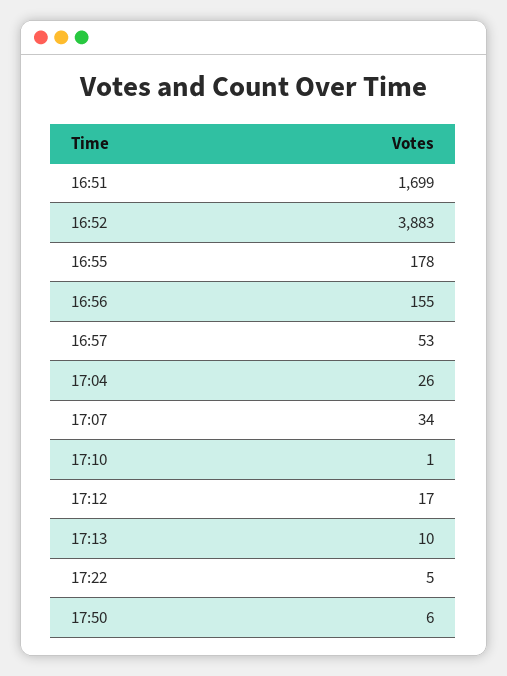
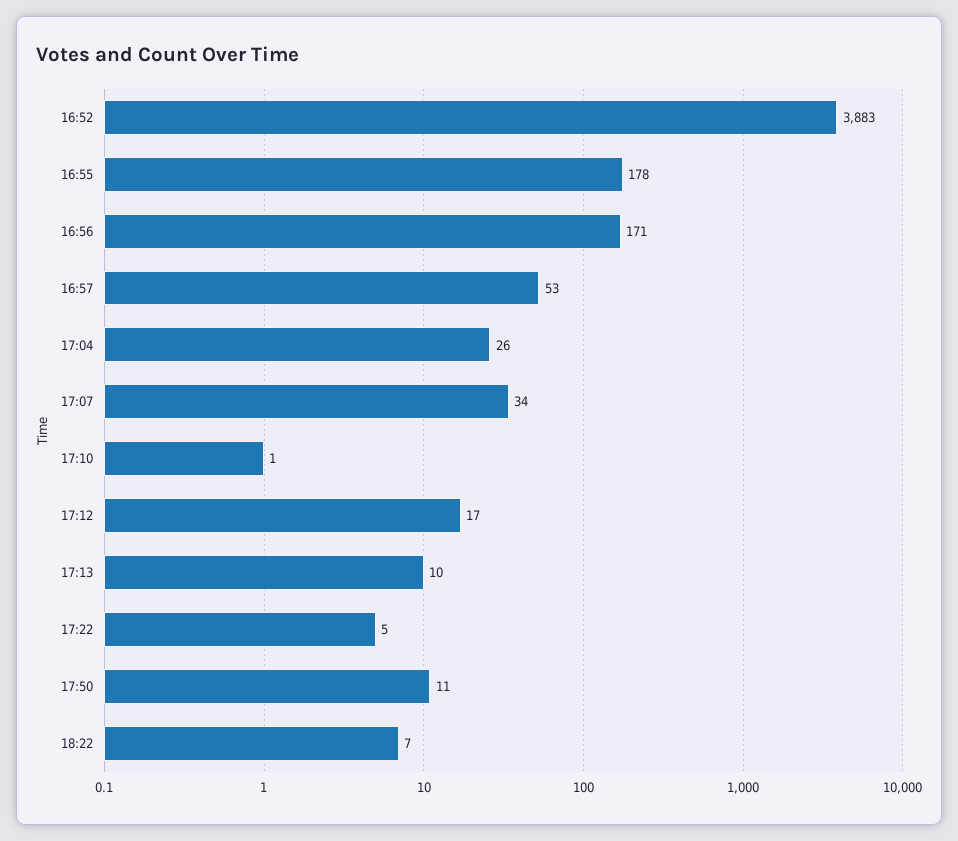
16:51: 1699 -> none
16:56: 155 -> 171
17:50: 6 -> 11
18:22: none -> 7

